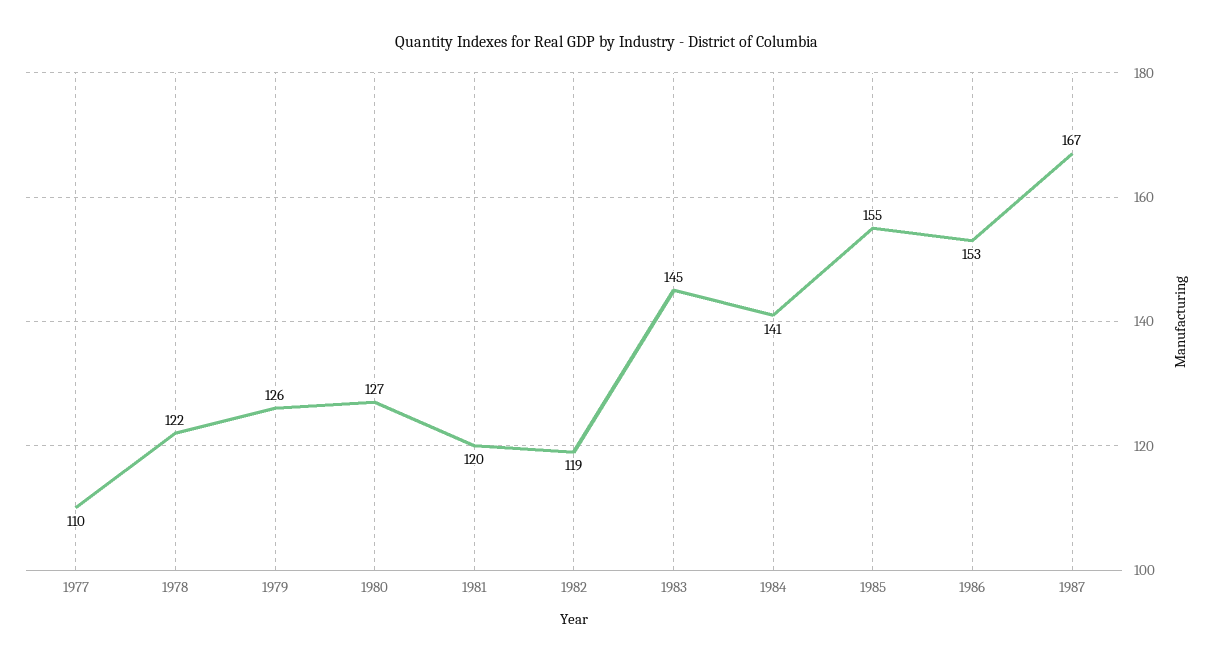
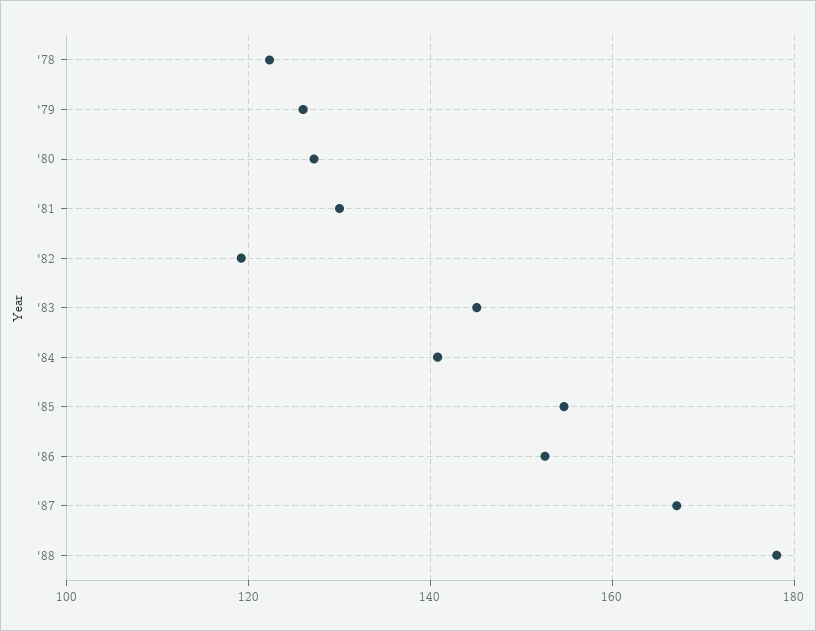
1977: 110 -> none
1981: 120 -> 130
'88: none -> 178

